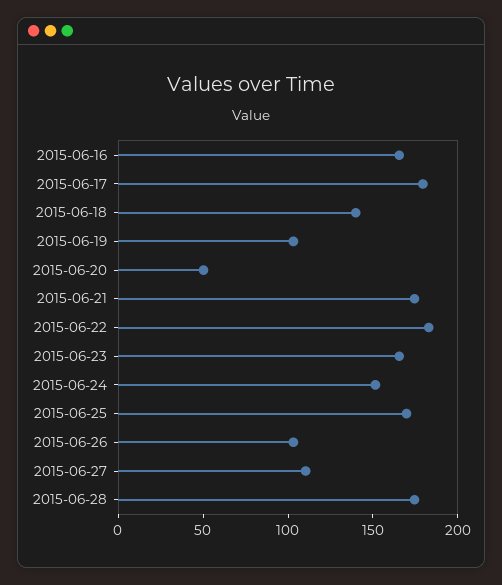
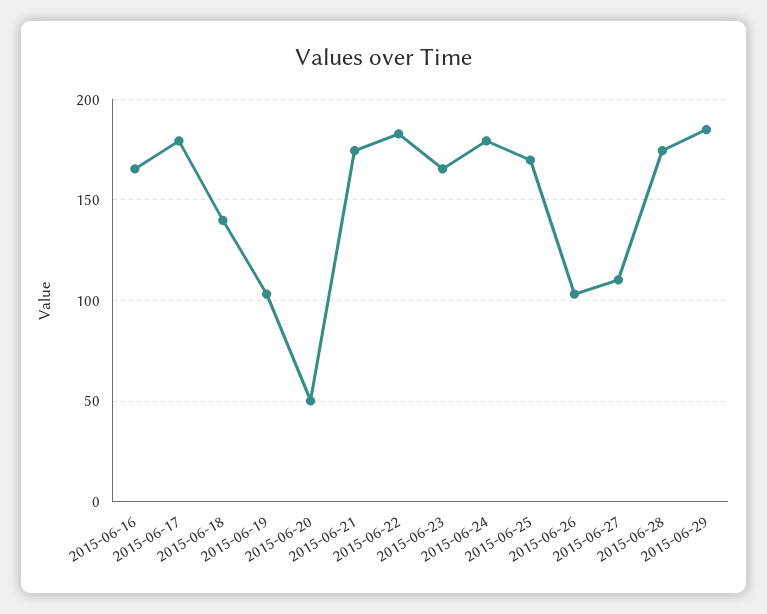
2015-06-24: 150 -> 180
2015-06-29: none -> 185

